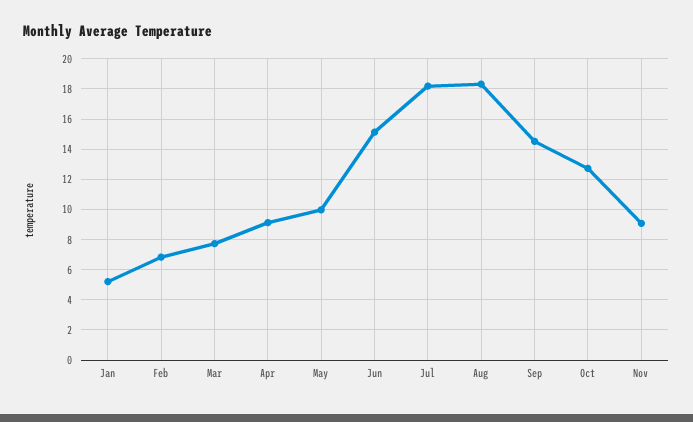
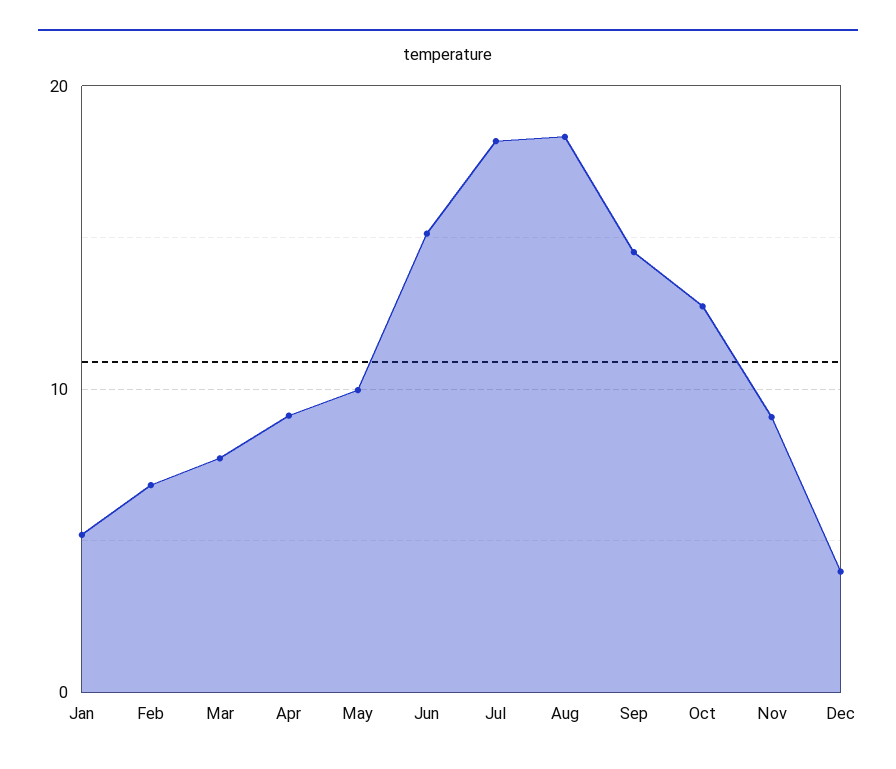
Dec: none -> 4

